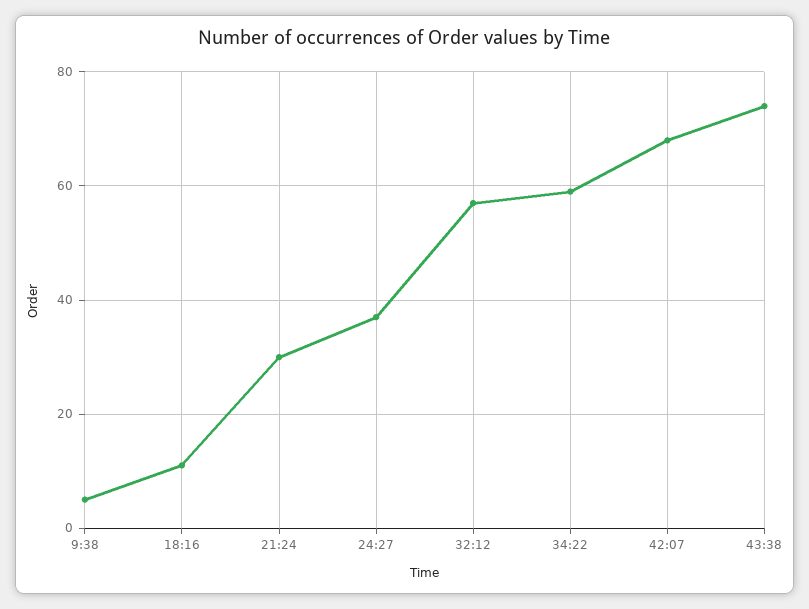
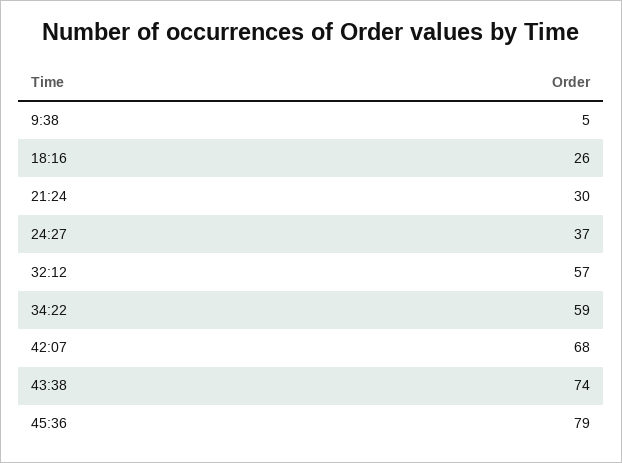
18:16: 10 -> 26
45:36: none -> 79

